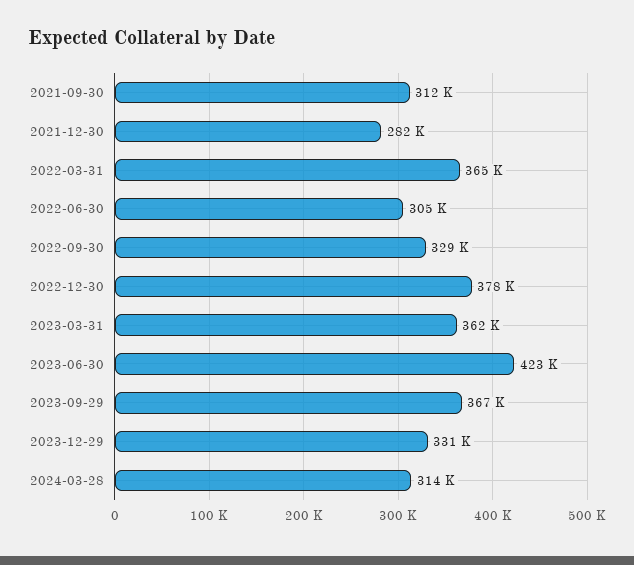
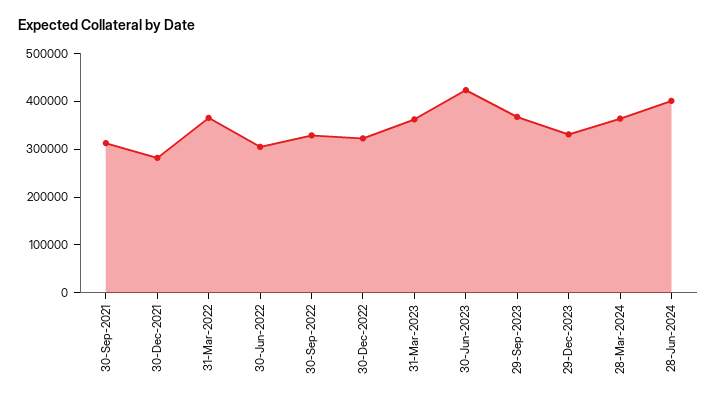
2022-12-30: 378000 -> 320000
2024-03-28: 314000 -> 360000
28-Jun-2024: none -> 400000

